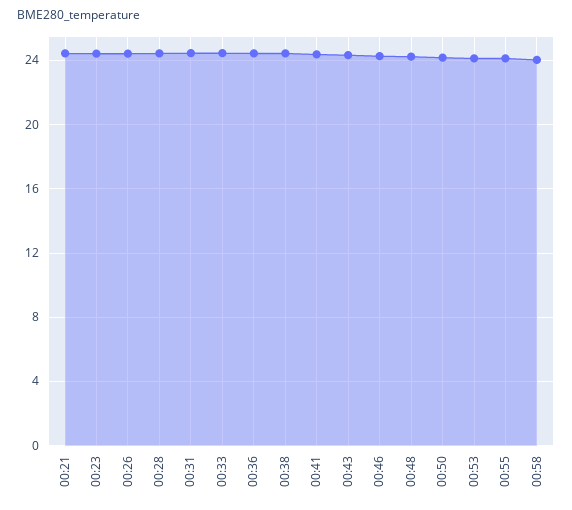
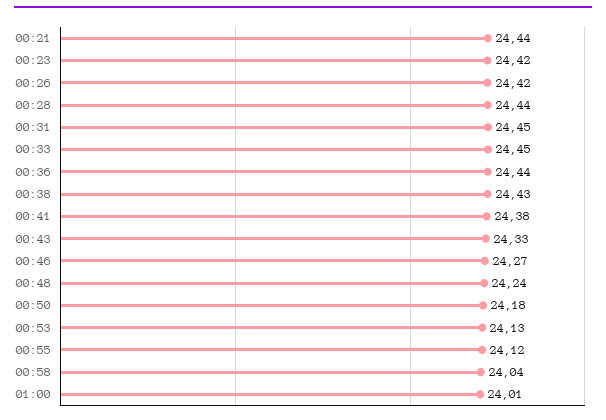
01:00: none -> 24.01

